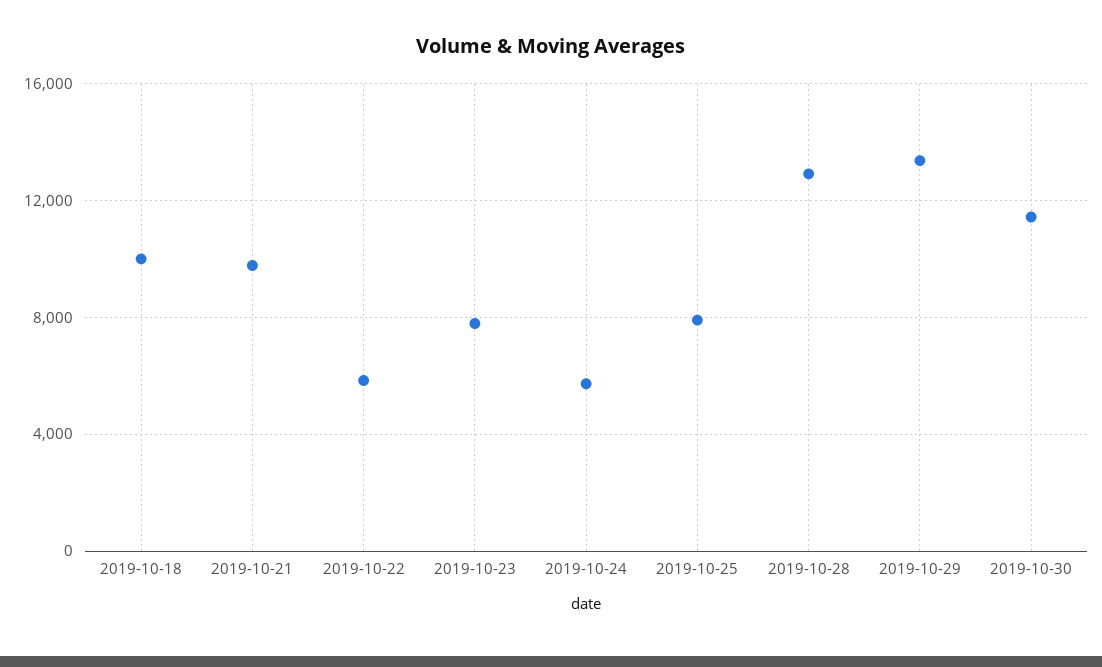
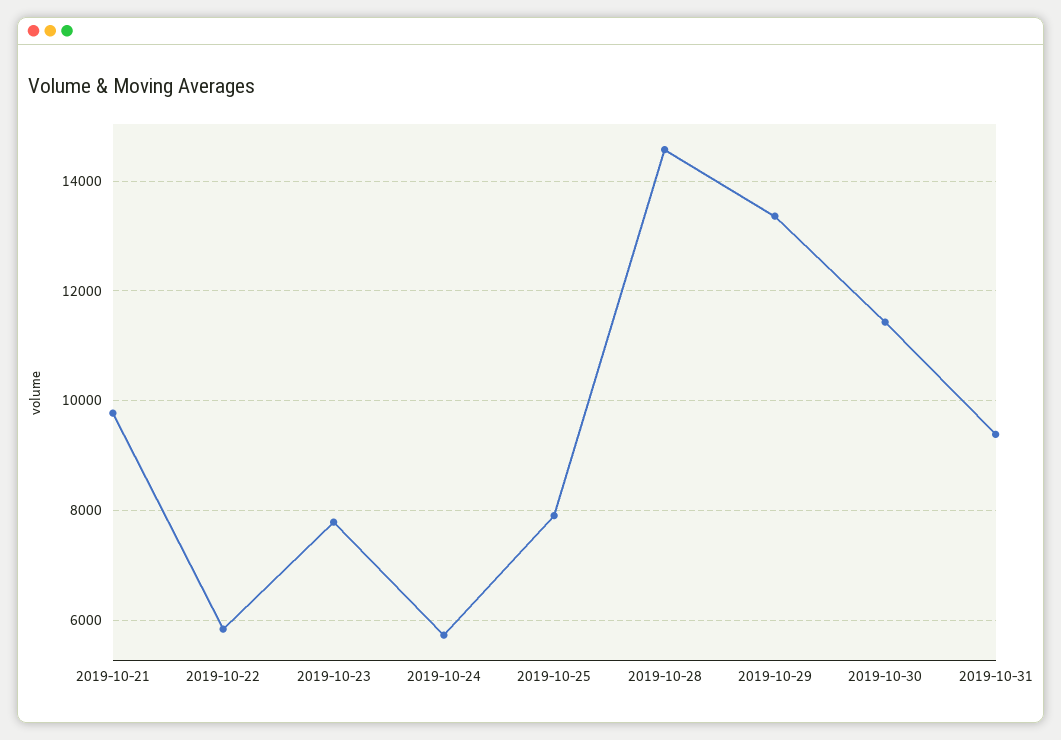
2019-10-18: 10000 -> none
2019-10-28: 13000 -> 14600
2019-10-31: none -> 9400

